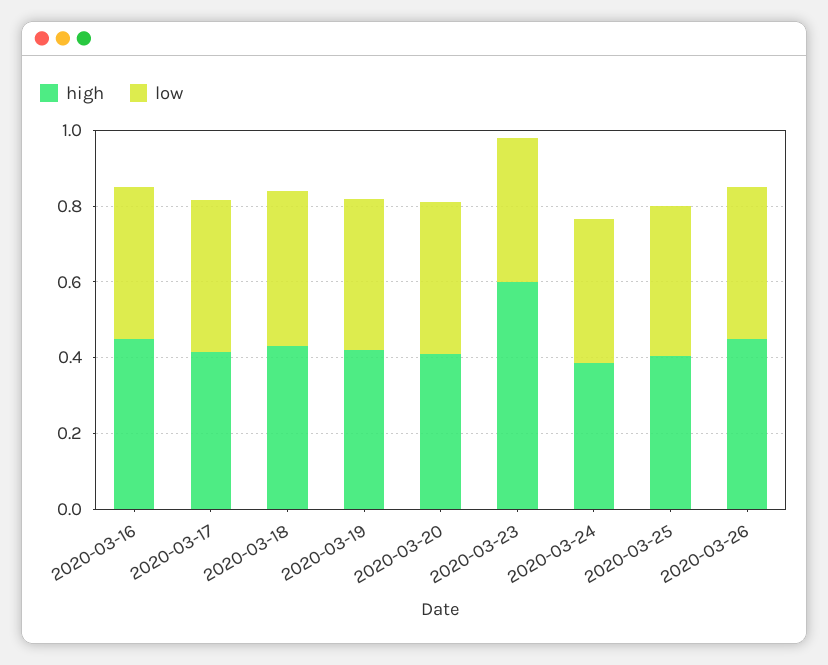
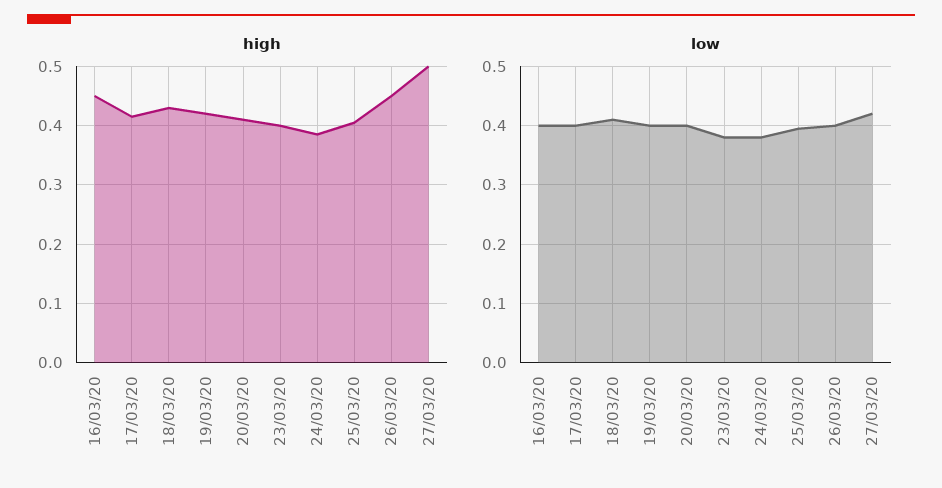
high, 2020-03-23: 0.6 -> 0.4
high, 27/03/20: none -> 0.5
low, 27/03/20: none -> 0.42

